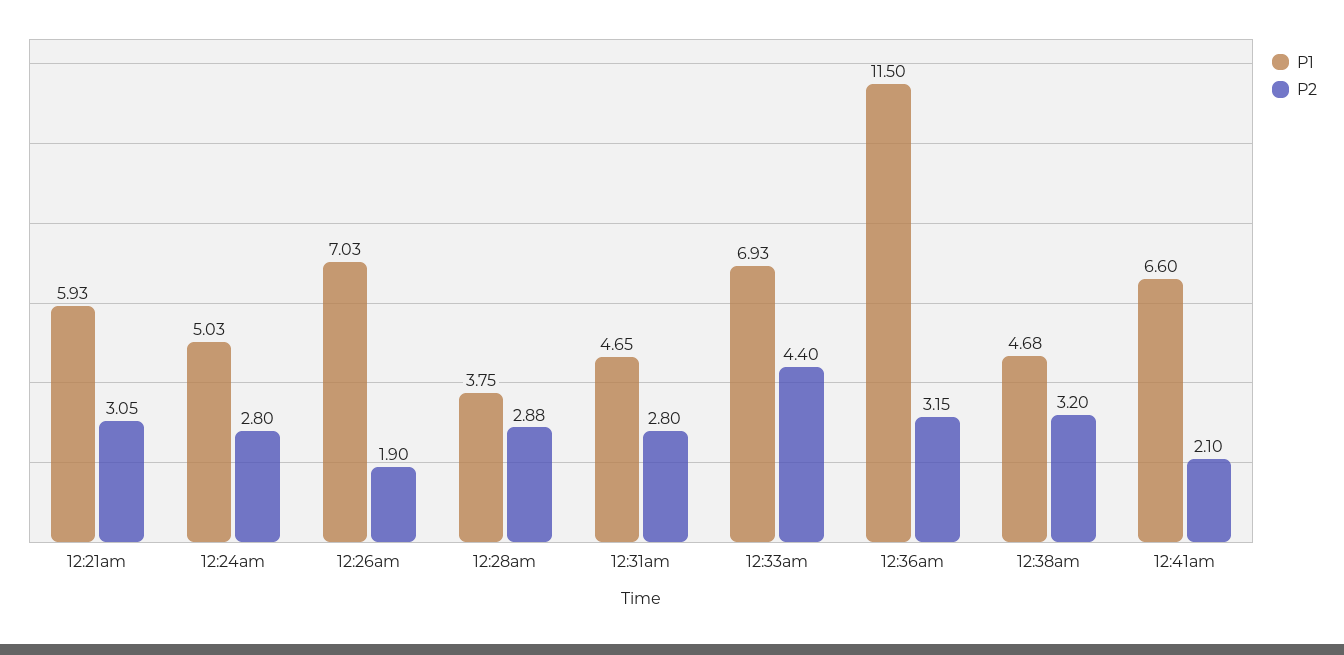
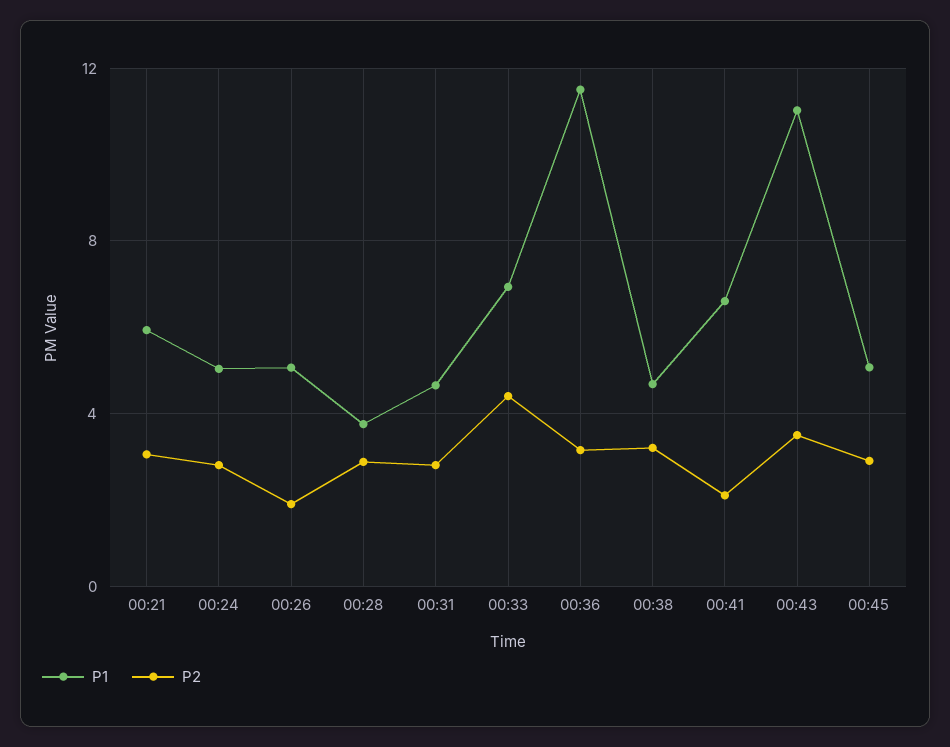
P1, 12:26am: 7.03 -> 5
P1, 00:43: none -> 11
P2, 00:43: none -> 3.5
P1, 00:45: none -> 5
P2, 00:45: none -> 3

